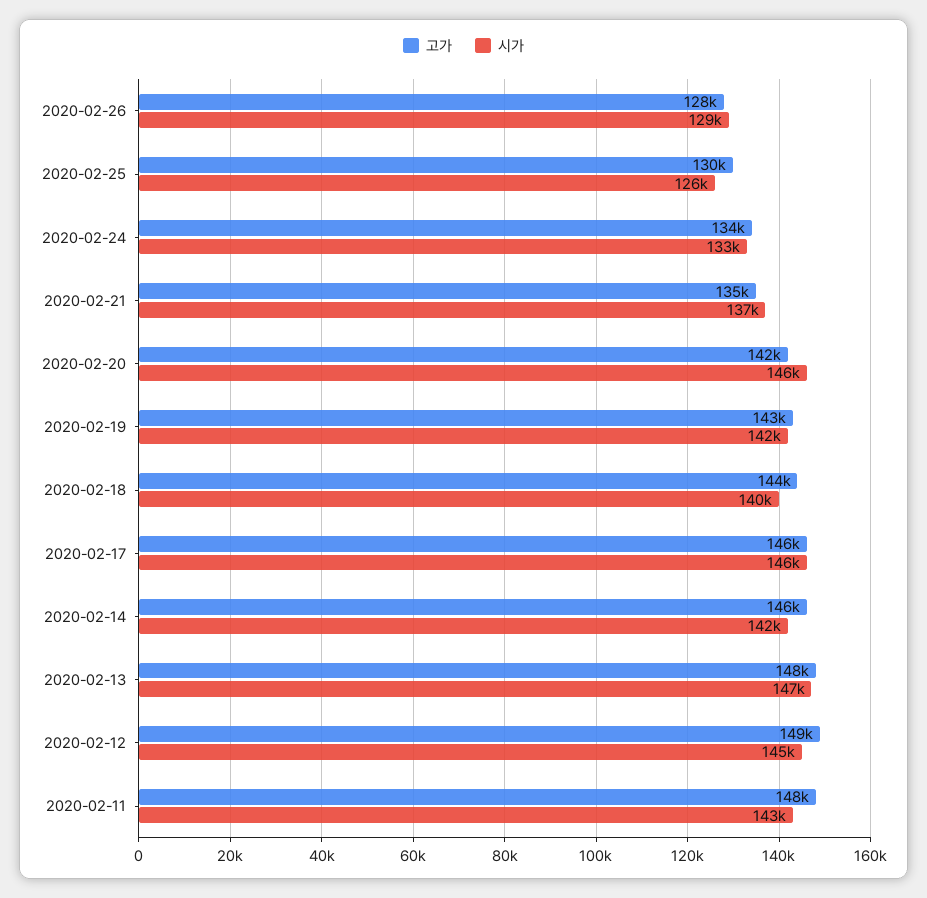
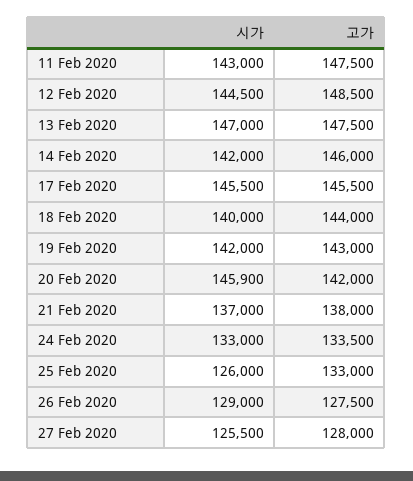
고가, 2020-02-25: 130000 -> 133000
고가, 2020-02-21: 135000 -> 138000
시가, 27 Feb 2020: none -> 125500
고가, 27 Feb 2020: none -> 128000

